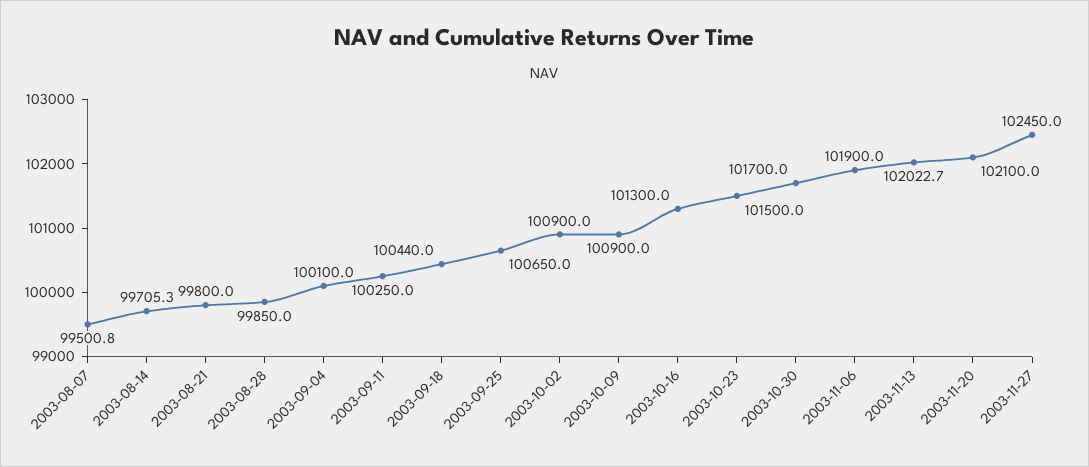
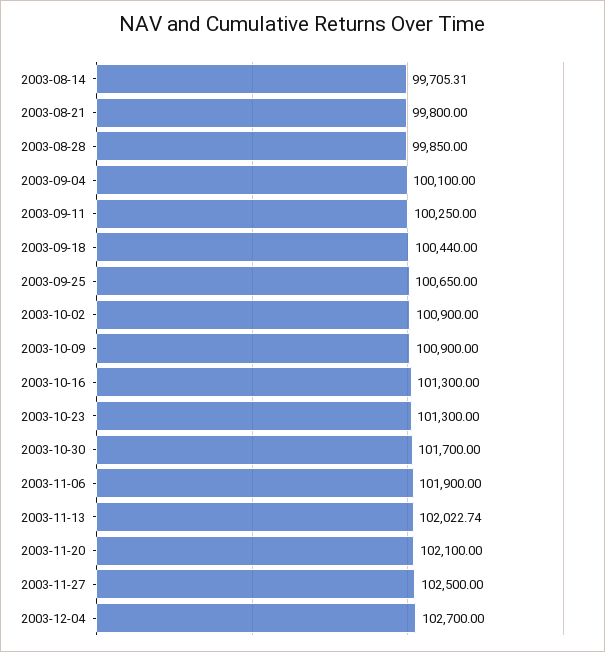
2003-08-07: 99500.8 -> none
2003-10-23: 101500 -> 101300
2003-11-27: 102450 -> 102500
2003-12-04: none -> 102700

